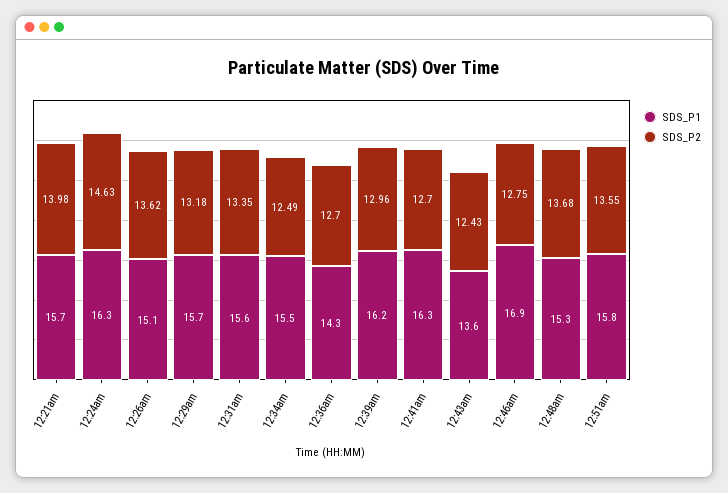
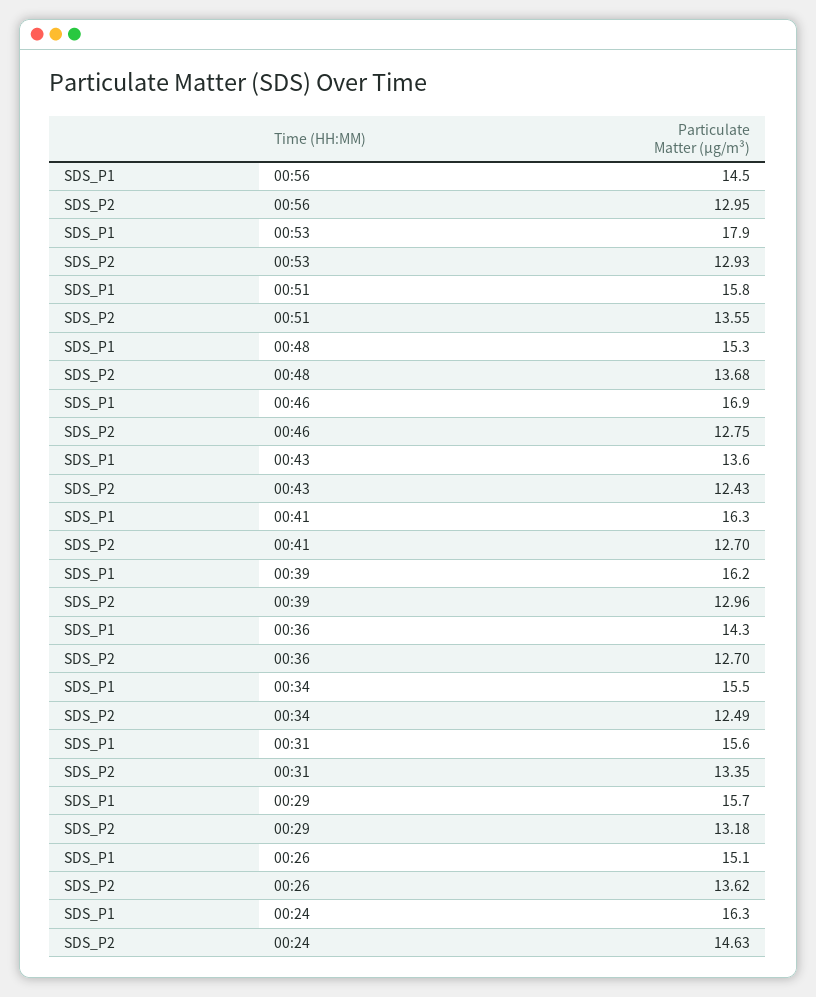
SDS_P1, 12:21am: 15.7 -> none
SDS_P2, 12:21am: 13.98 -> none
SDS_P1, 00:56: none -> 14.5
SDS_P2, 00:56: none -> 12.95
SDS_P1, 00:53: none -> 17.9
SDS_P2, 00:53: none -> 12.93

